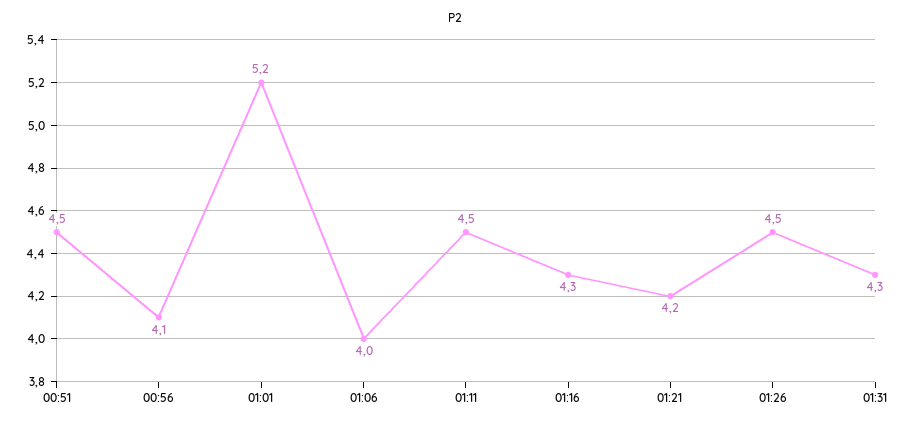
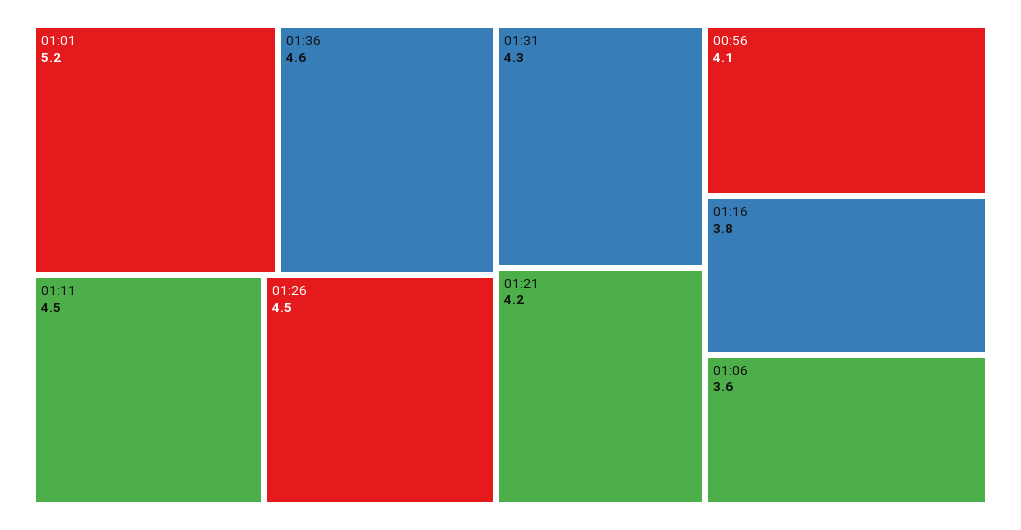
00:51: 4.5 -> none
01:06: 4 -> 3.6
01:16: 4.3 -> 3.8
01:36: none -> 4.6

